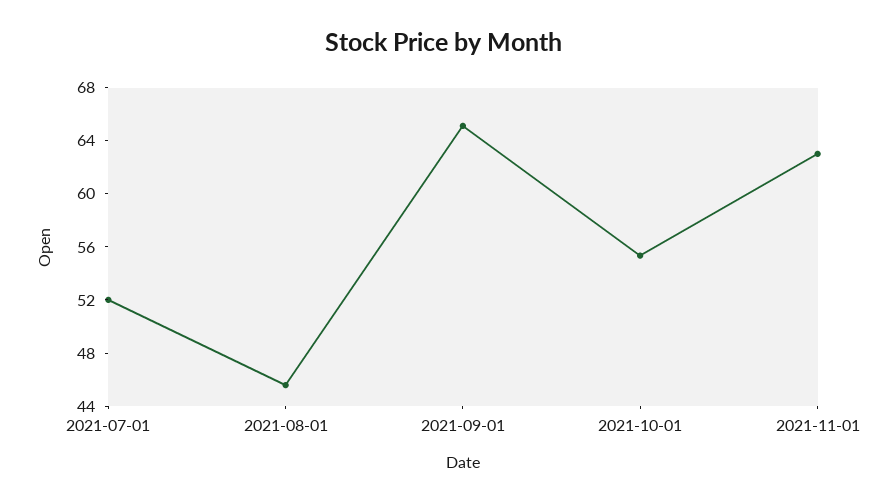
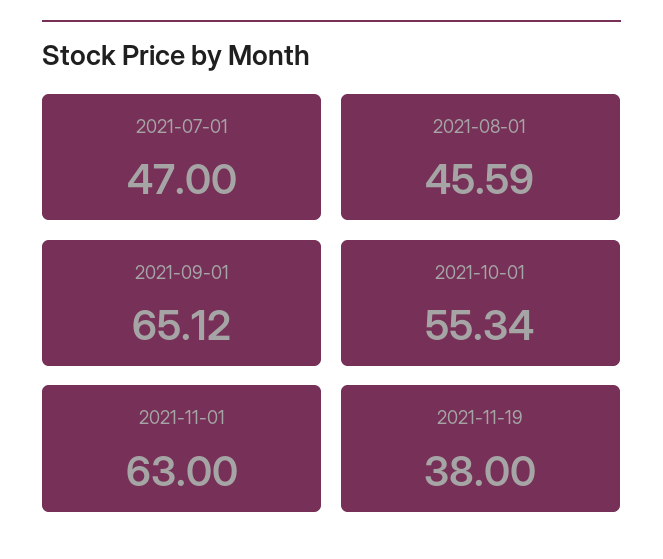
2021-07-01: 52 -> 47
2021-11-19: none -> 38

